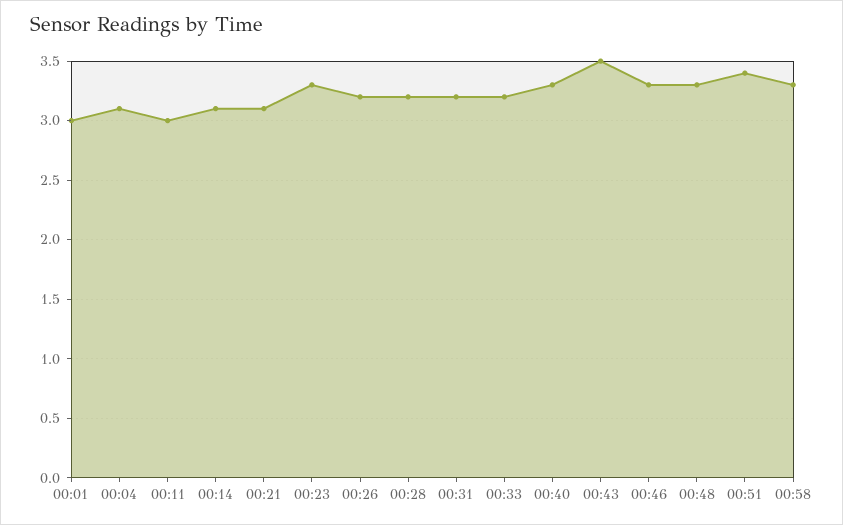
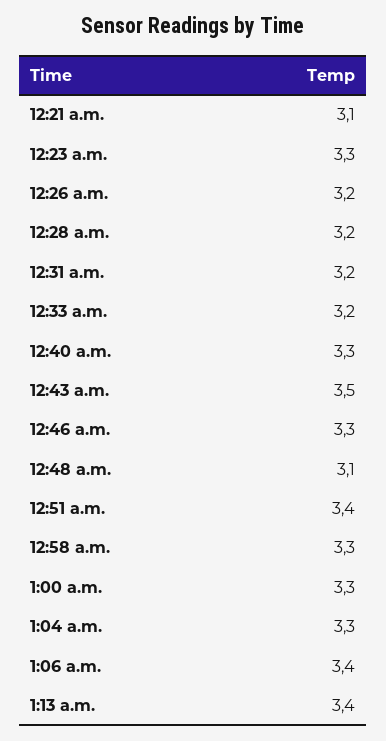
00:01: 3 -> none
00:04: 3.1 -> none
00:11: 3 -> none
00:14: 3.1 -> none
00:48: 3.3 -> 3.1
1:00 a.m.: none -> 3.3
1:04 a.m.: none -> 3.3
1:06 a.m.: none -> 3.4
1:13 a.m.: none -> 3.4

